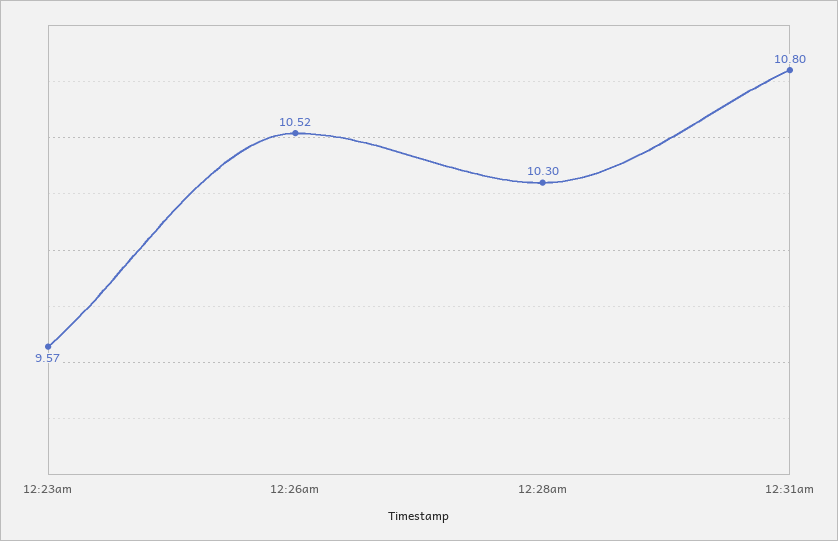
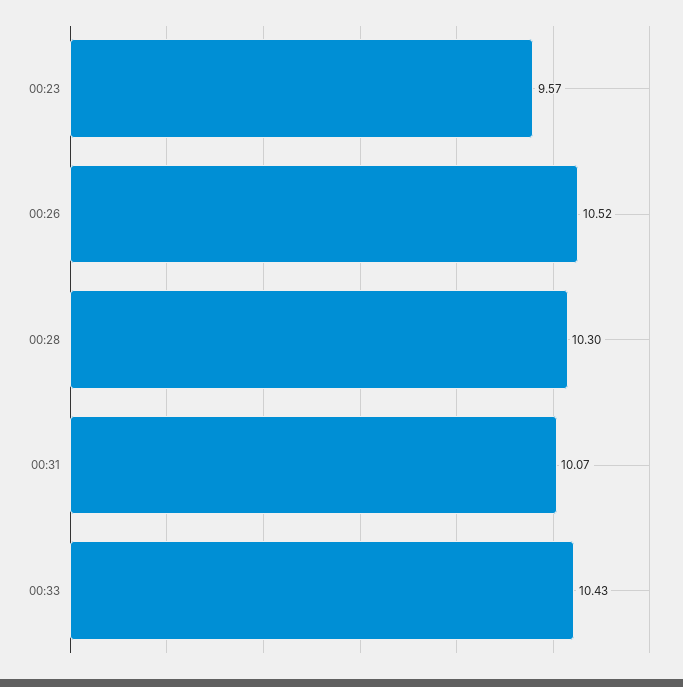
12:31am: 10.8 -> 10.07
00:33: none -> 10.43

